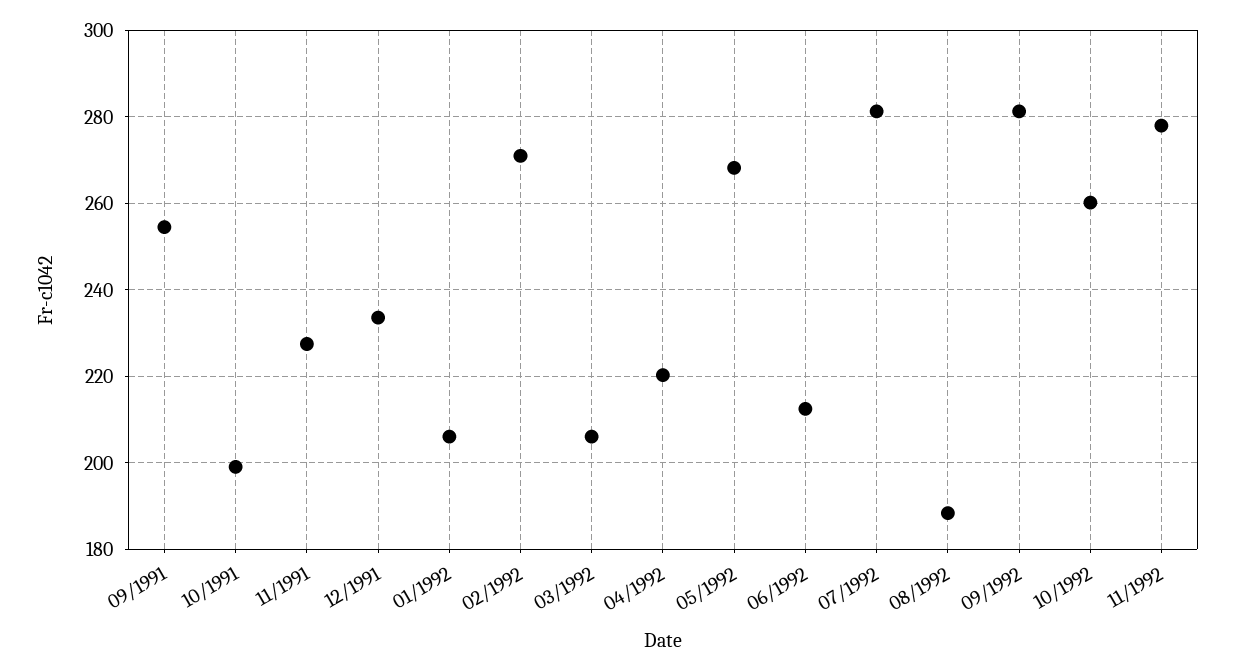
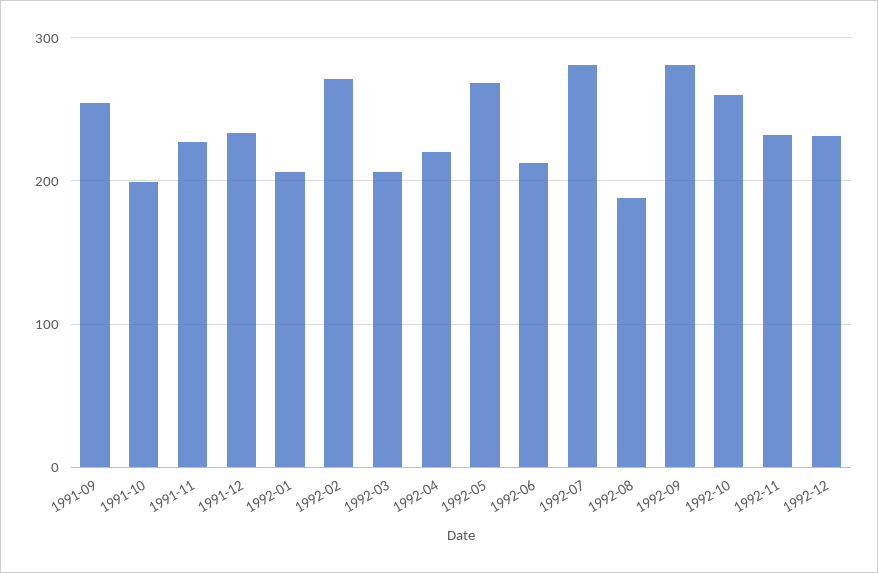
11/1992: 278 -> 230
1992-12: none -> 230

